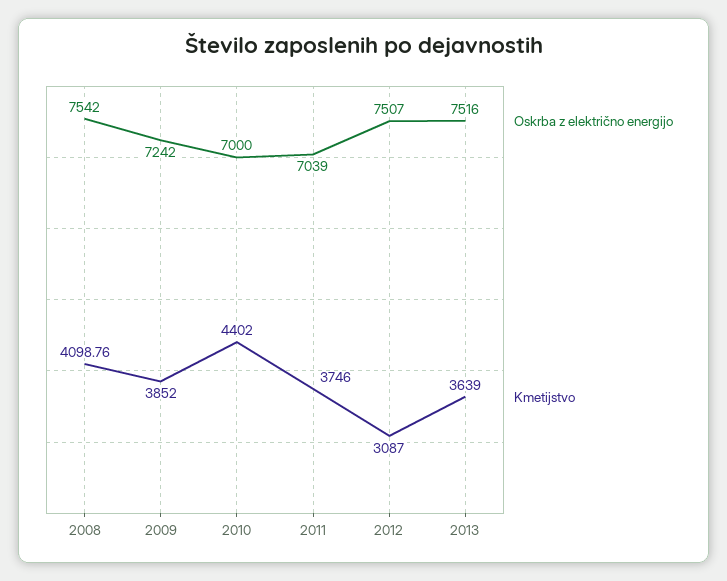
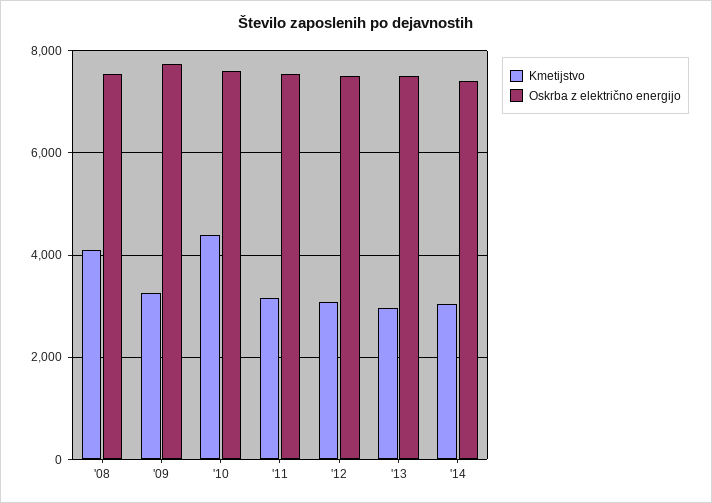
Oskrba z električno energijo, 2009: 7242 -> 7800
Kmetijstvo, 2009: 3852 -> 3200
Oskrba z električno energijo, 2010: 7000 -> 7600
Oskrba z električno energijo, 2011: 7039 -> 7600
Kmetijstvo, 2011: 3746 -> 3200
Kmetijstvo, 2013: 3639 -> 3000
Kmetijstvo, '14: none -> 3000
Oskrba z električno energijo, '14: none -> 7400

